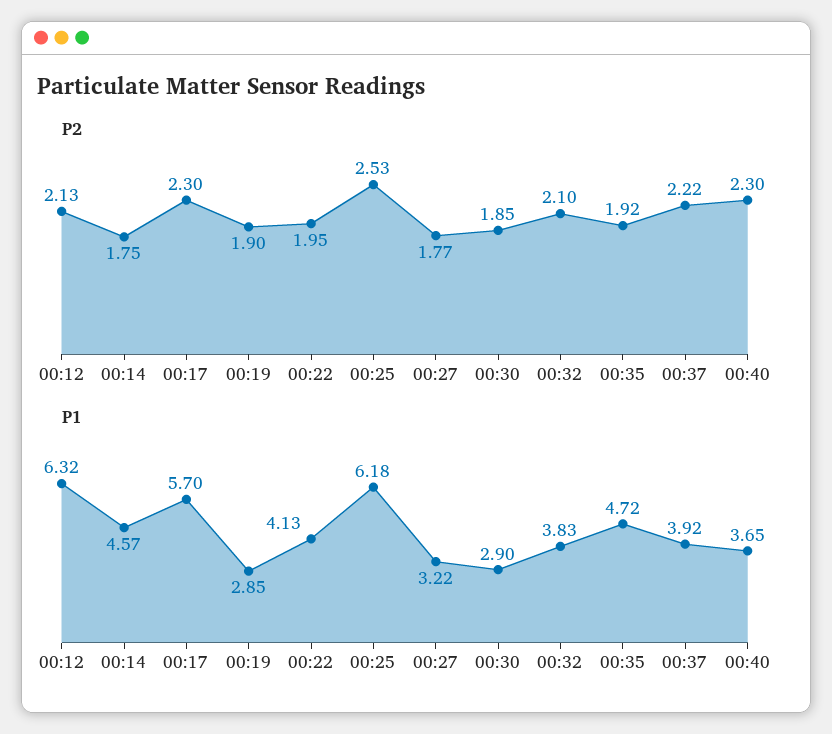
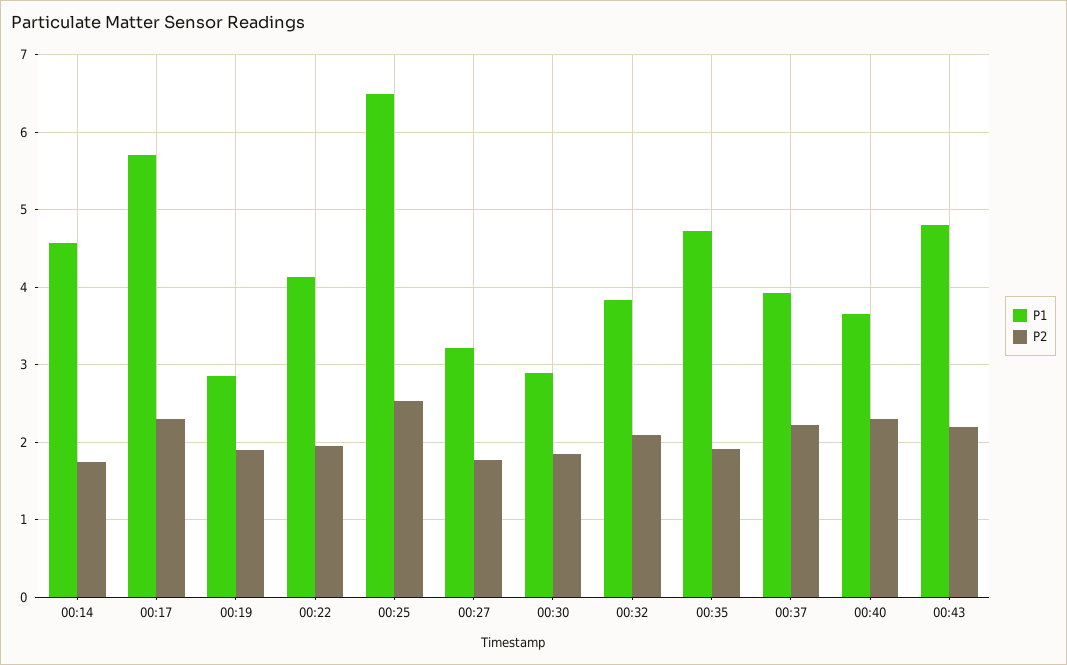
P2, 00:12: 2.13 -> none
P1, 00:12: 6.32 -> none
P1, 00:25: 6.18 -> 6.5
P1, 00:43: none -> 4.8
P2, 00:43: none -> 2.2

